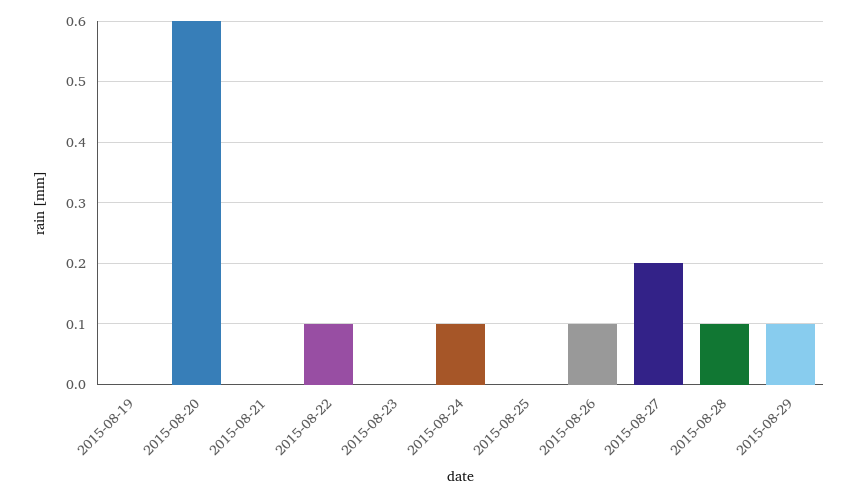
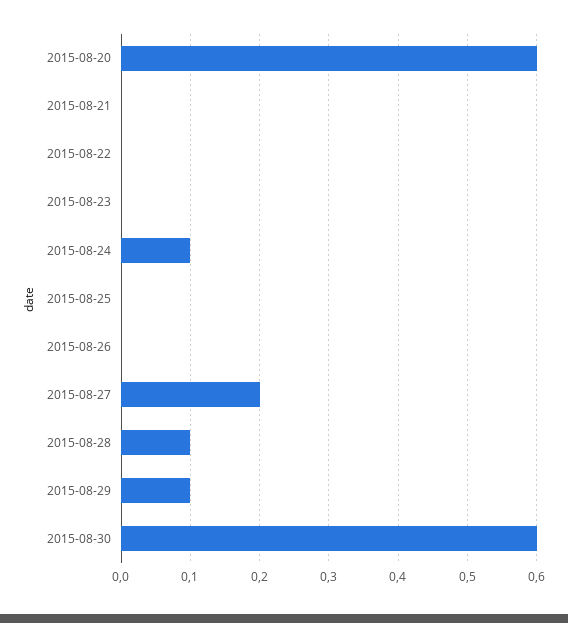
2015-08-19: 0 -> none
2015-08-22: 0.1 -> 0
2015-08-26: 0.1 -> 0
2015-08-30: none -> 0.6

